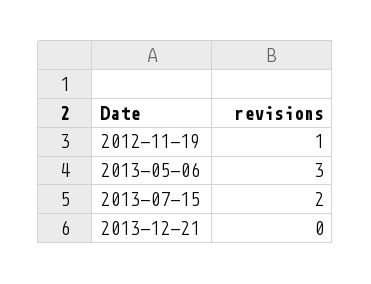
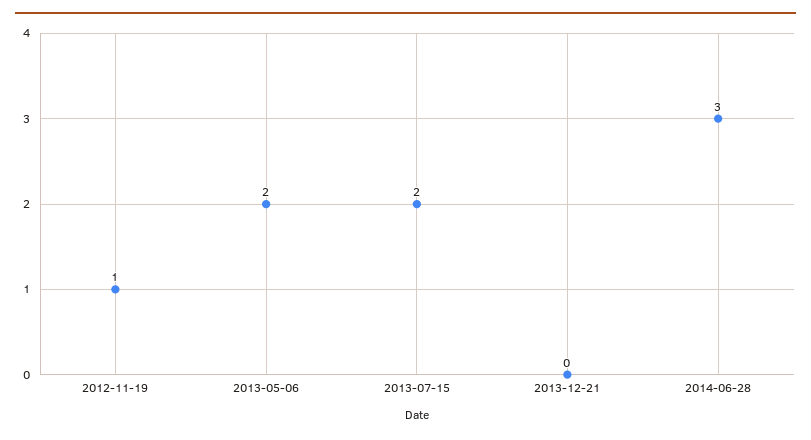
2013-05-06: 3 -> 2
2014-06-28: none -> 3

